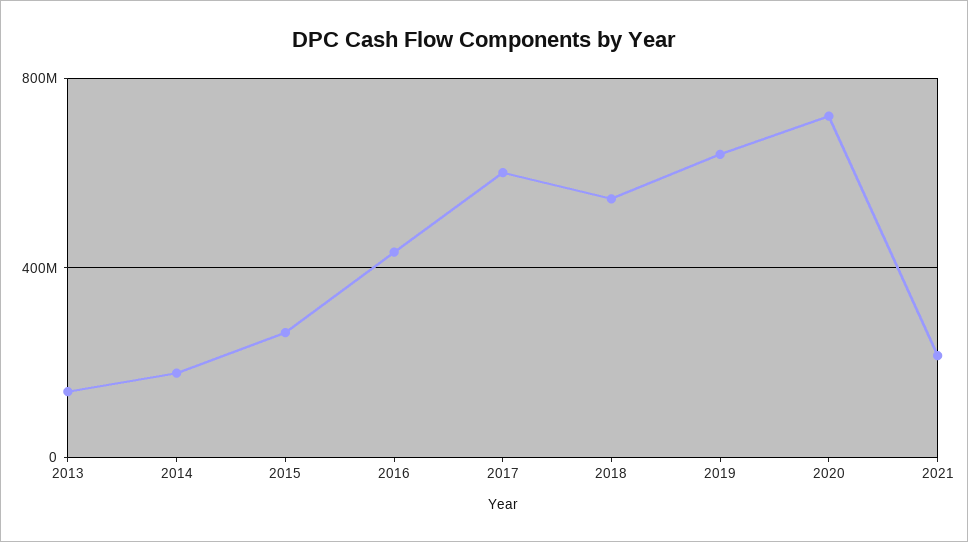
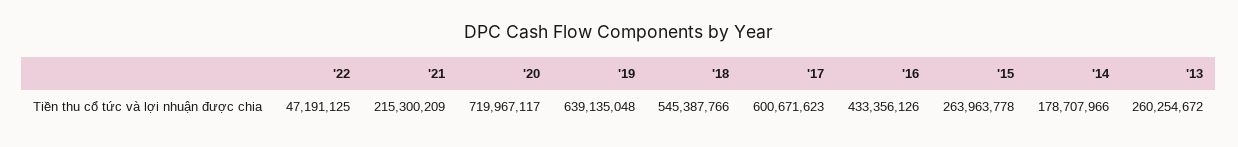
2013: 150000000 -> 260254672
'22: none -> 47191125

